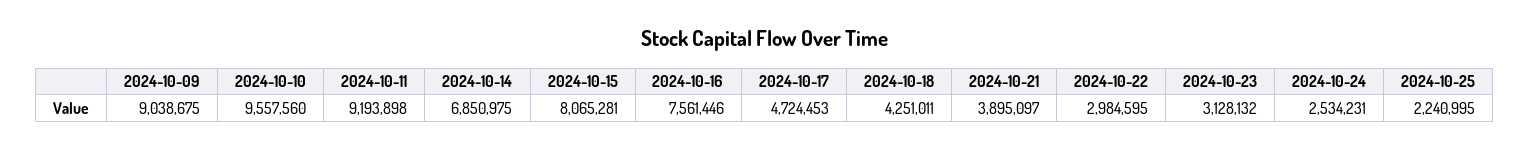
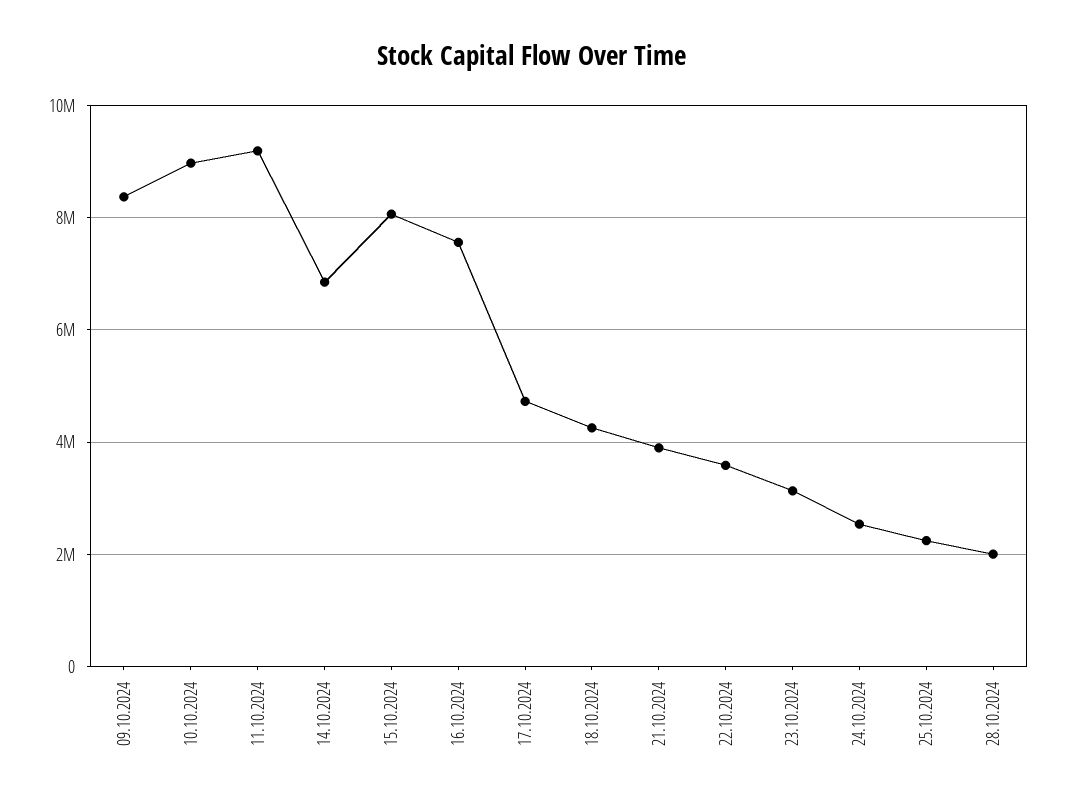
2024-10-09: 9038675 -> 8400000
2024-10-10: 9557560 -> 9000000
2024-10-22: 2984595 -> 3600000
28.10.2024: none -> 2000000

